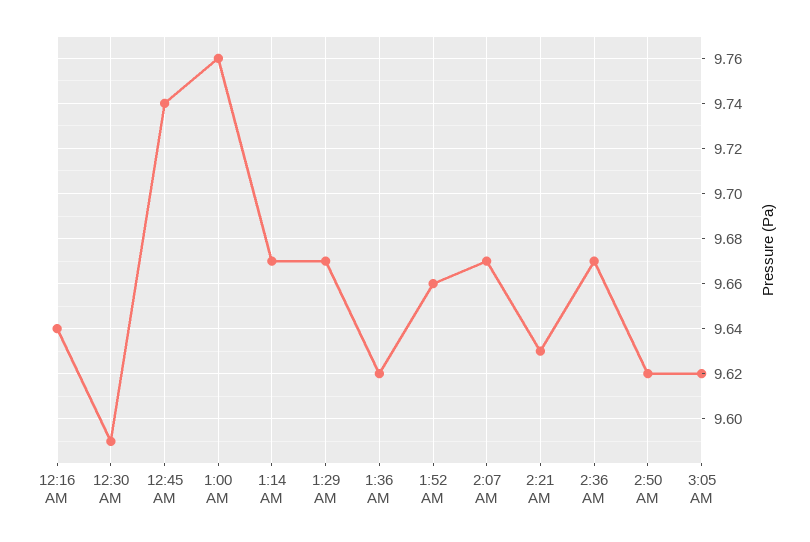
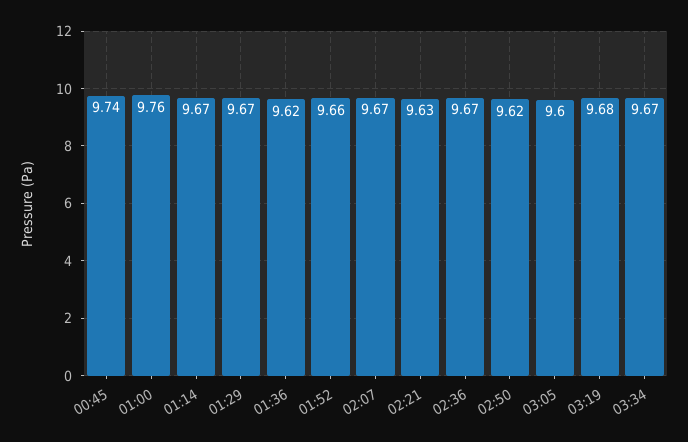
12:16 AM: 9.64 -> none
12:30 AM: 9.59 -> none
3:05 AM: 9.62 -> 9.6
03:19: none -> 9.68
03:34: none -> 9.67

